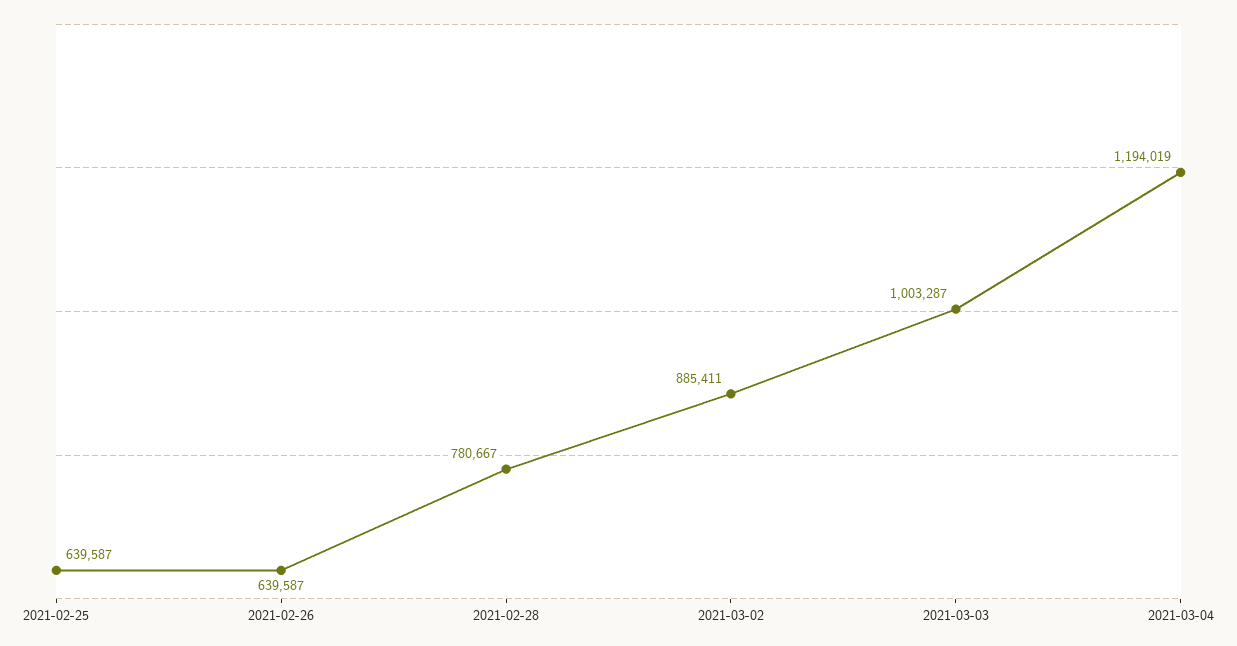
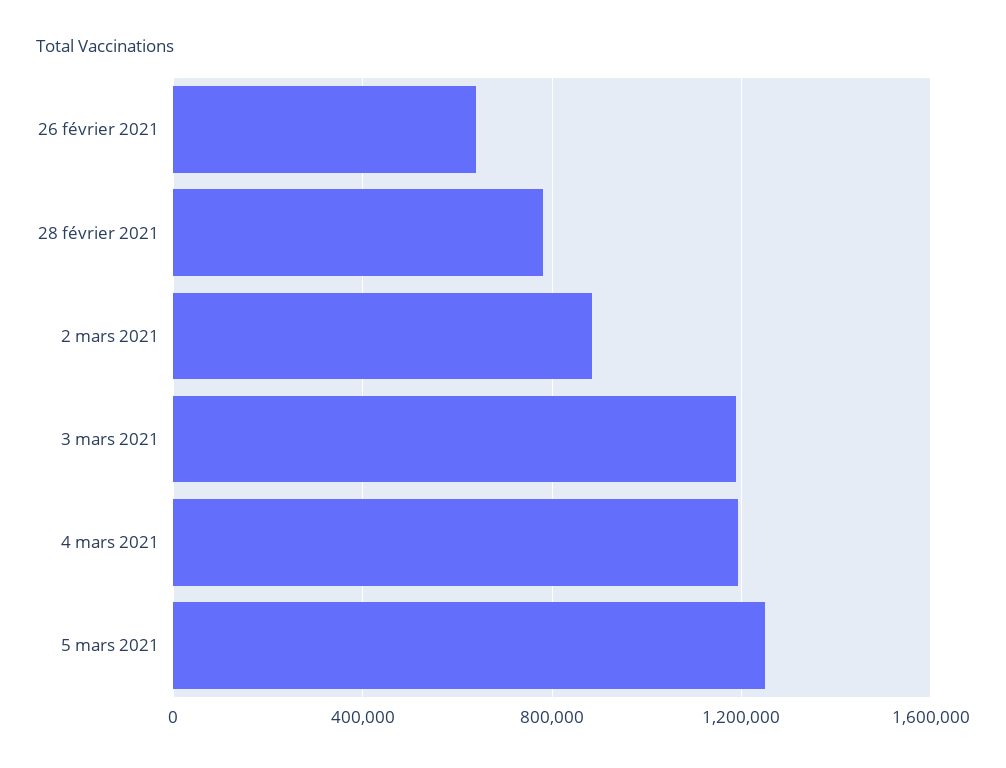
2021-02-25: 639587 -> none
2021-03-03: 1003287 -> 1200000
5 mars 2021: none -> 1250000

